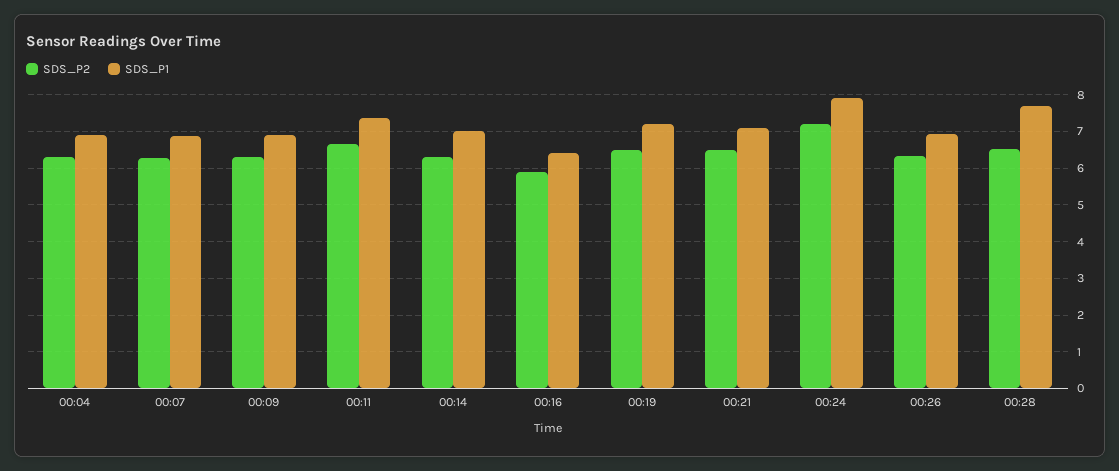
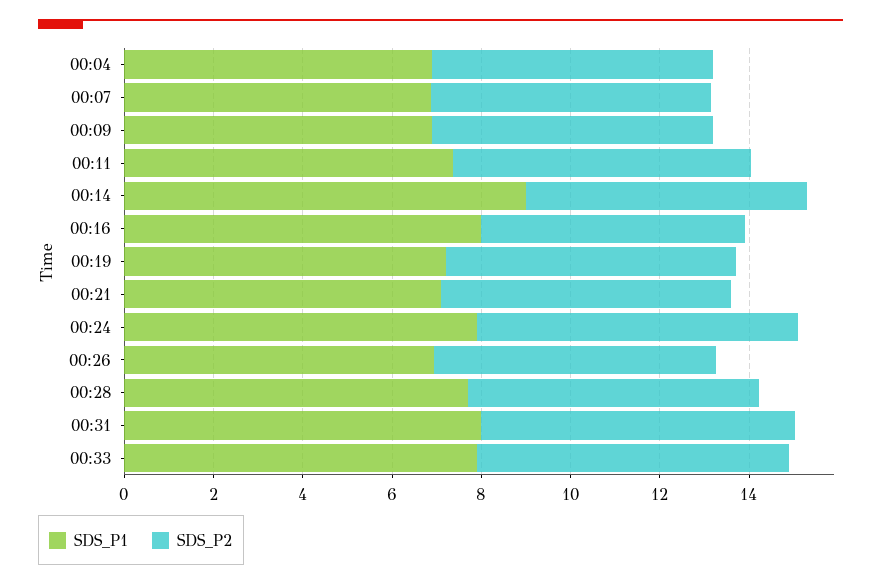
SDS_P1, 00:14: 7 -> 9
SDS_P1, 00:16: 6.4 -> 8
SDS_P1, 00:31: none -> 8
SDS_P2, 00:31: none -> 7
SDS_P1, 00:33: none -> 8
SDS_P2, 00:33: none -> 7

